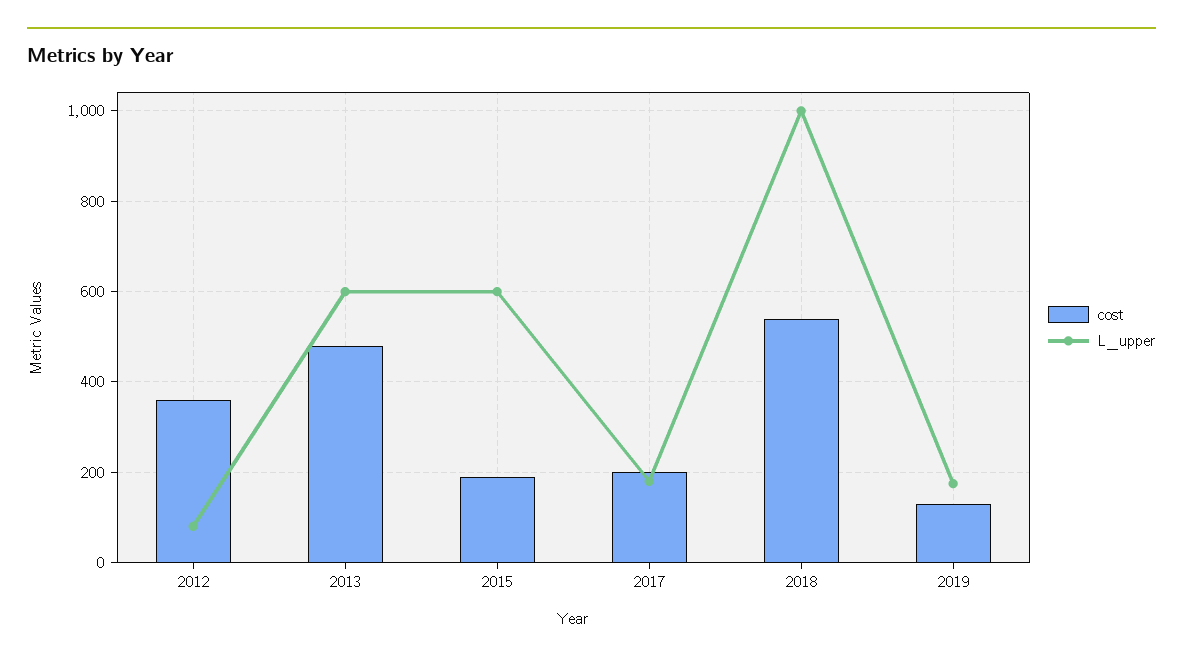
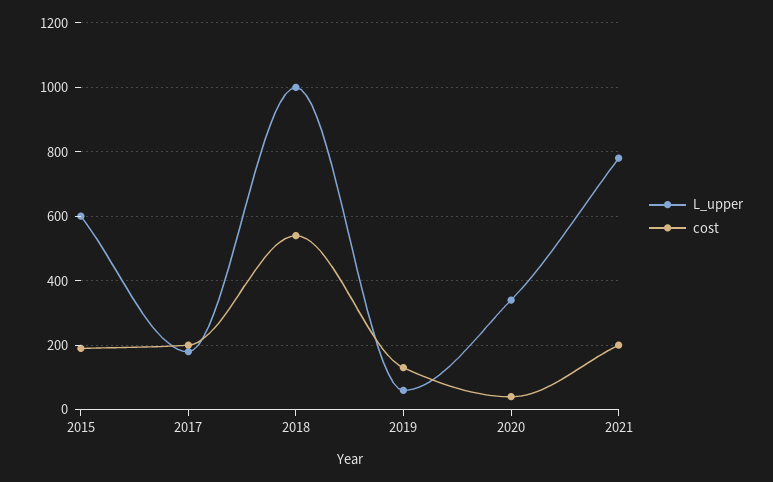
cost, 2012: 360 -> none
L_upper, 2012: 80 -> none
cost, 2013: 480 -> none
L_upper, 2013: 600 -> none
L_upper, 2019: 180 -> 60
L_upper, 2020: none -> 340
cost, 2020: none -> 40
L_upper, 2021: none -> 780
cost, 2021: none -> 200

